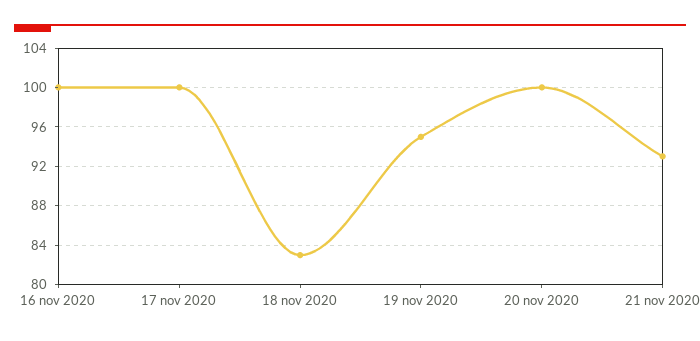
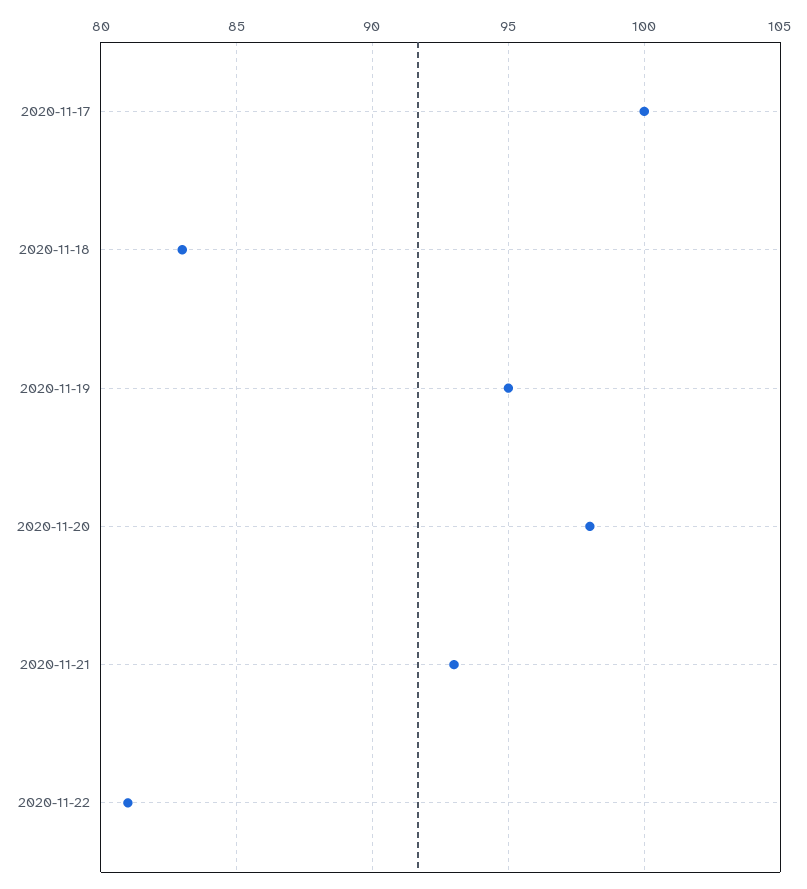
16 nov 2020: 100 -> none
20 nov 2020: 100 -> 98
2020-11-22: none -> 81

